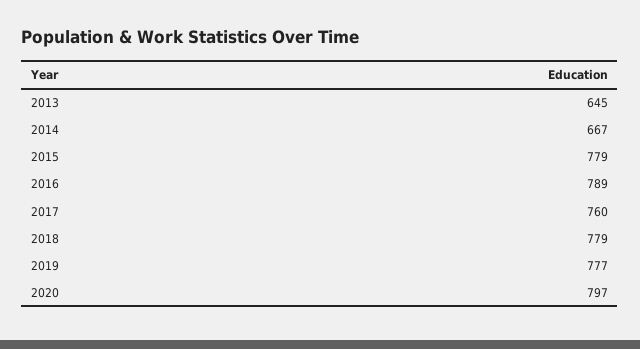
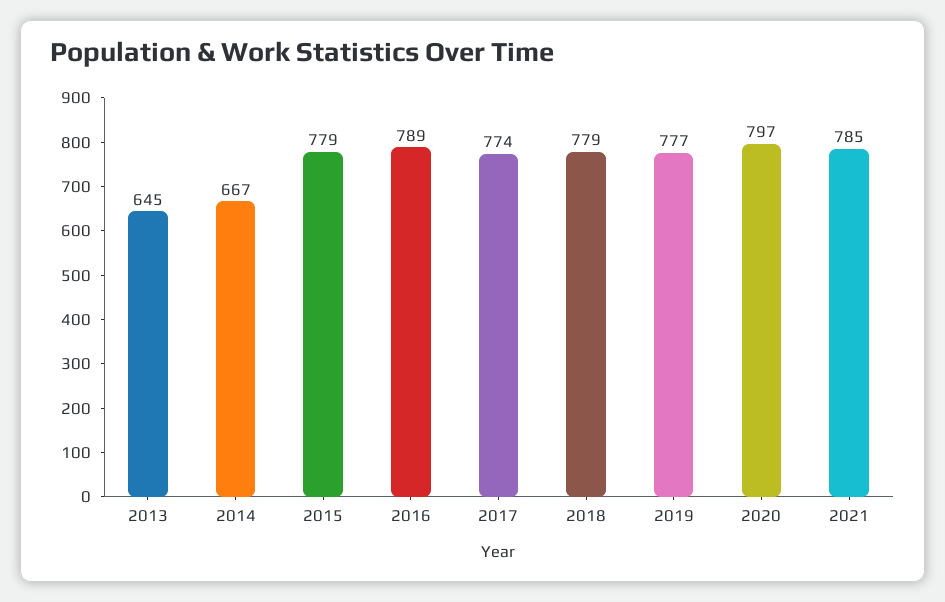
2017: 760 -> 774
2021: none -> 785

